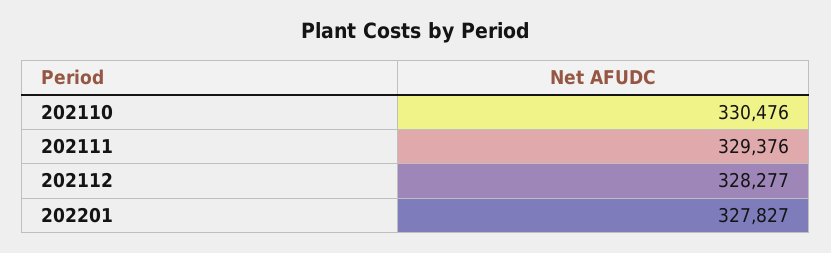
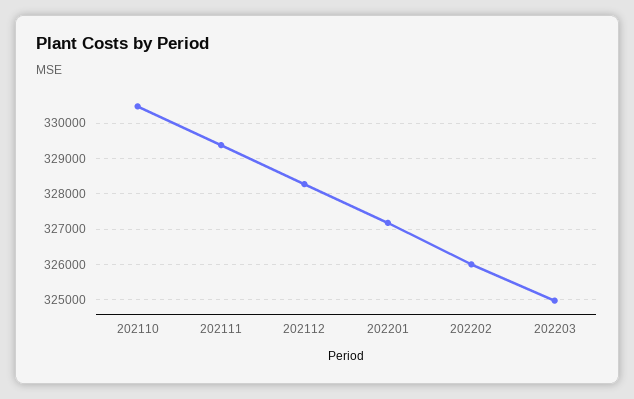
202201: 327827 -> 327200
202202: none -> 326000
202203: none -> 325000

